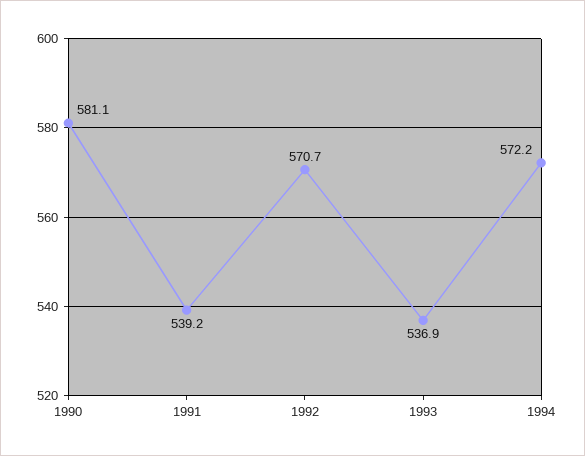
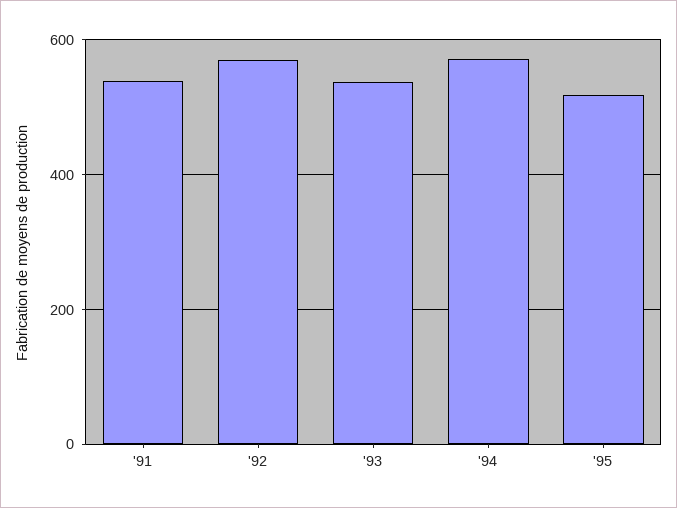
1990: 581.1 -> none
'95: none -> 520

